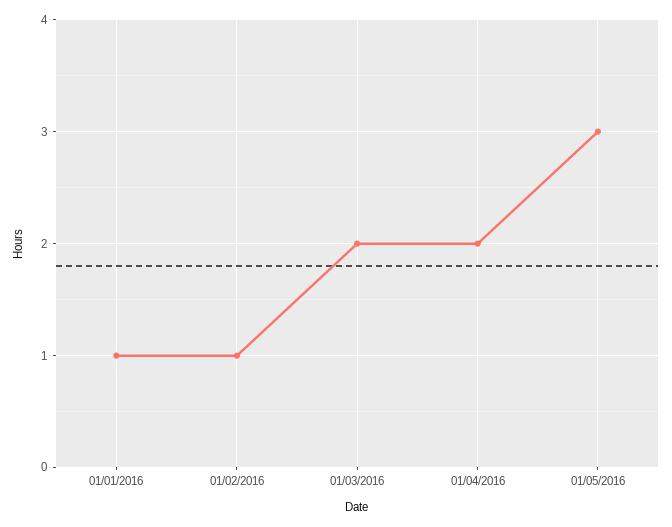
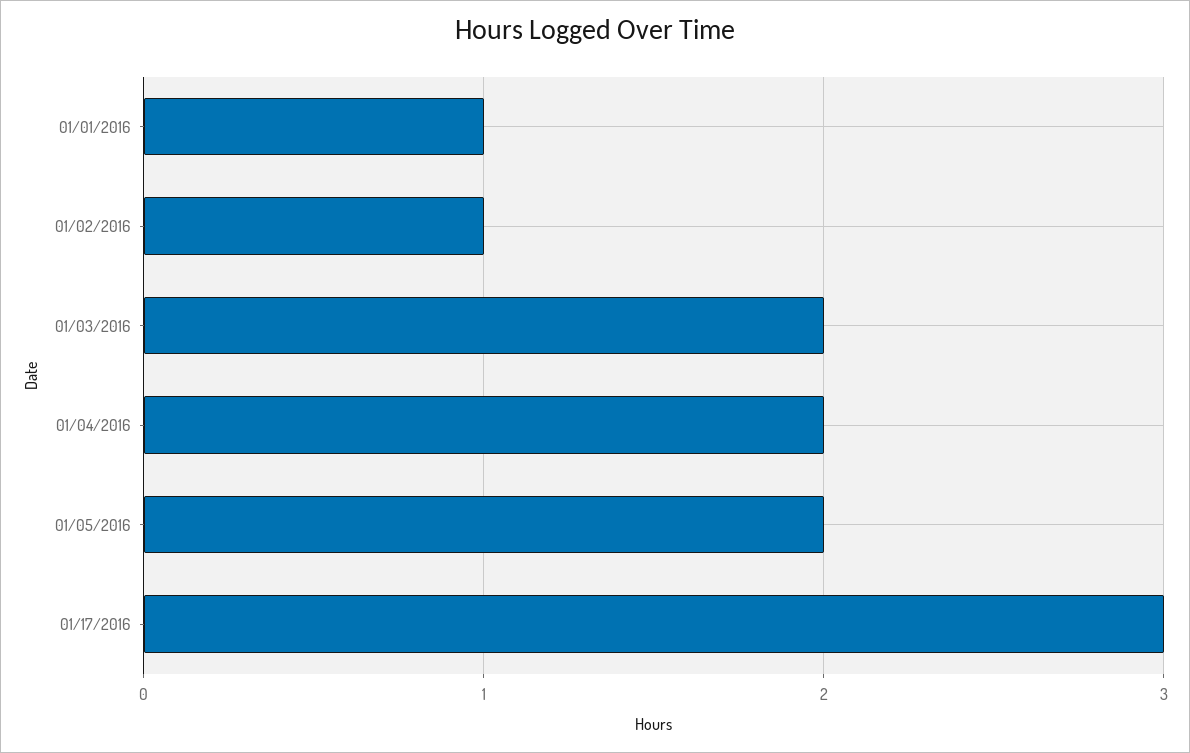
01/05/2016: 3 -> 2
01/17/2016: none -> 3

